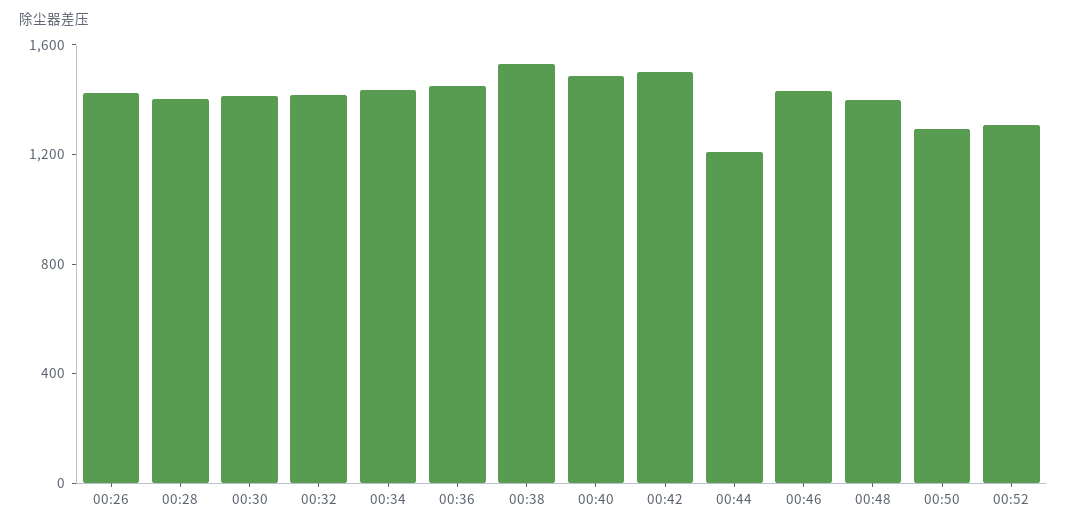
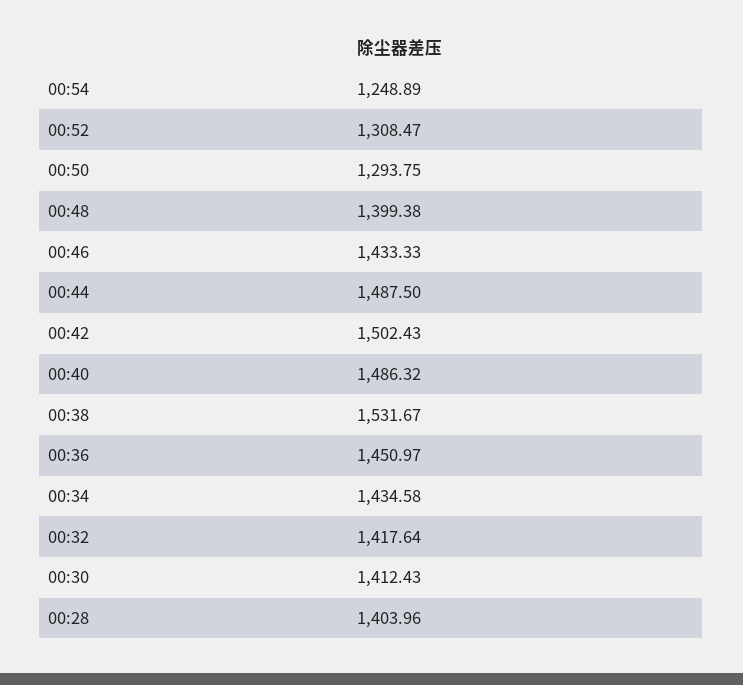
00:26: 1400 -> none
00:44: 1200 -> 1487.5
00:54: none -> 1248.89

